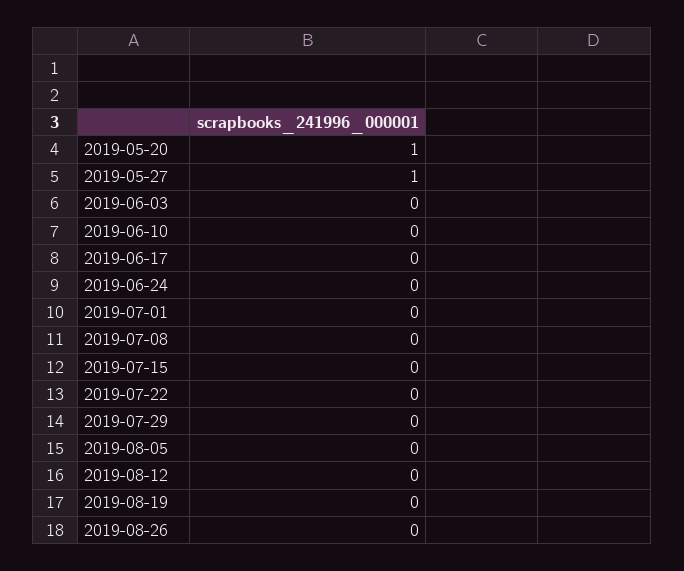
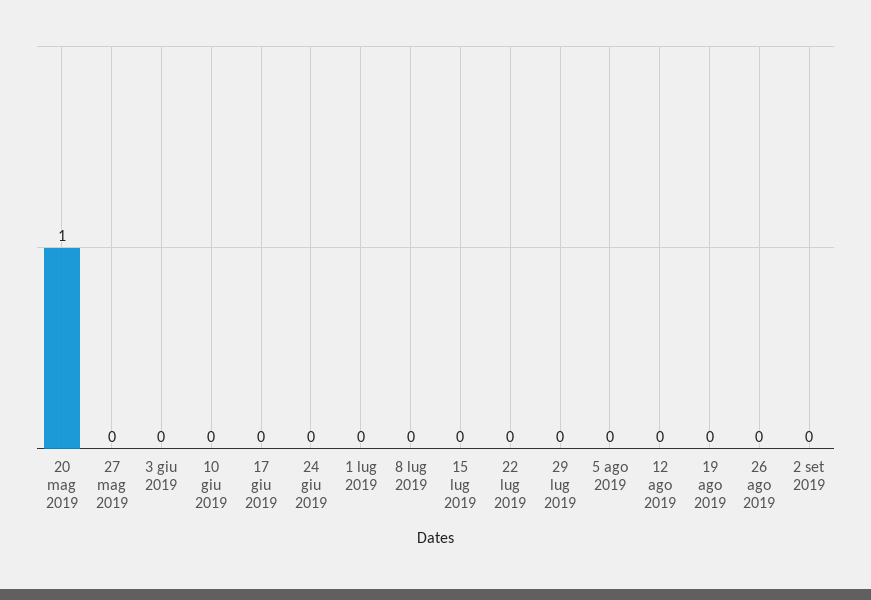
2019-05-27: 1 -> 0
2 set 2019: none -> 0

